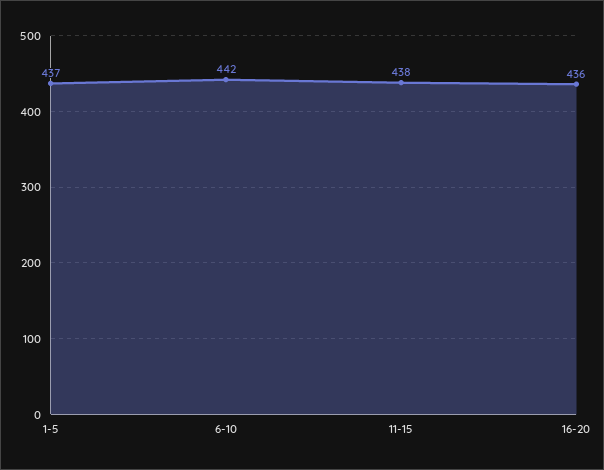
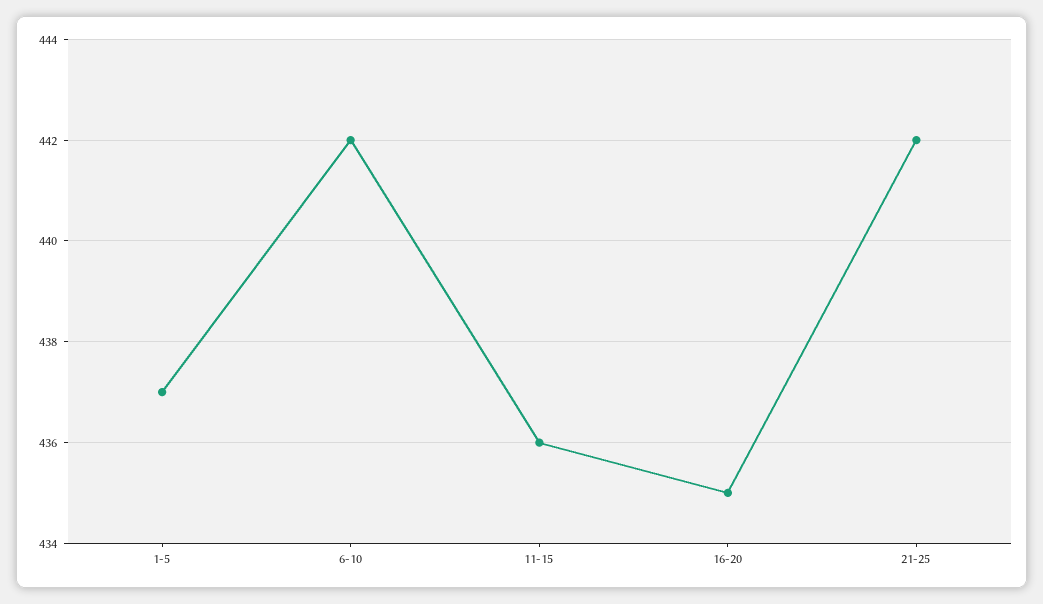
11-15: 438 -> 436
16-20: 436 -> 435
21-25: none -> 442

